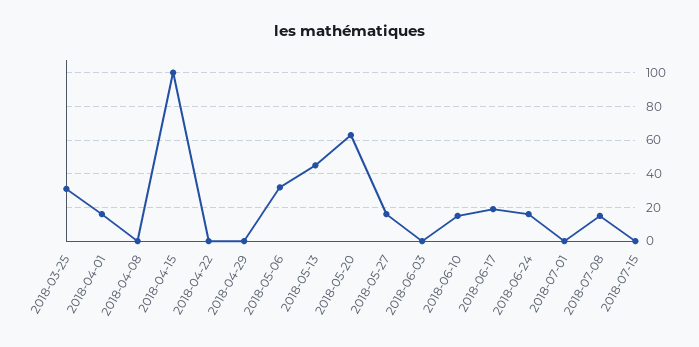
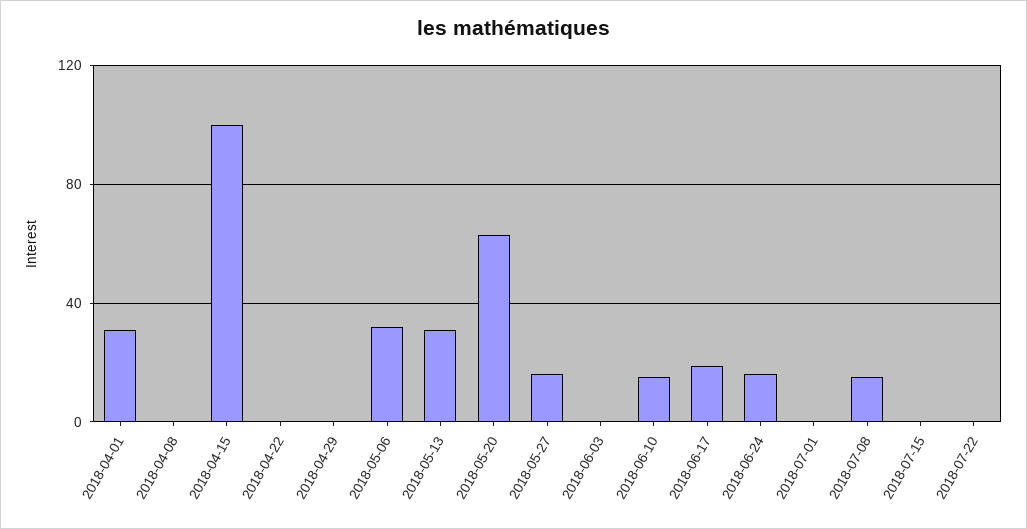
2018-03-25: 30 -> none
2018-04-01: 15 -> 30
2018-05-13: 45 -> 30
2018-07-22: none -> 0

